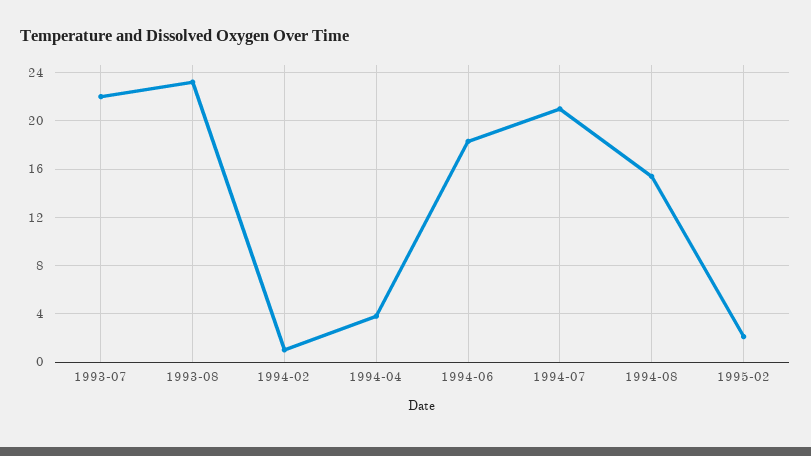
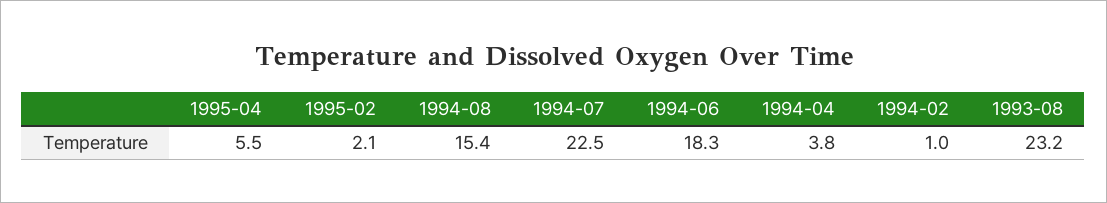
1993-07: 22 -> none
1994-07: 21 -> 22.5
1995-04: none -> 5.5

